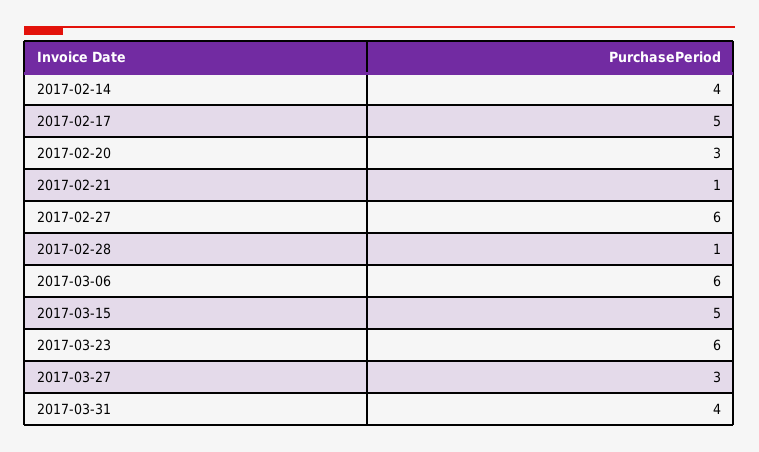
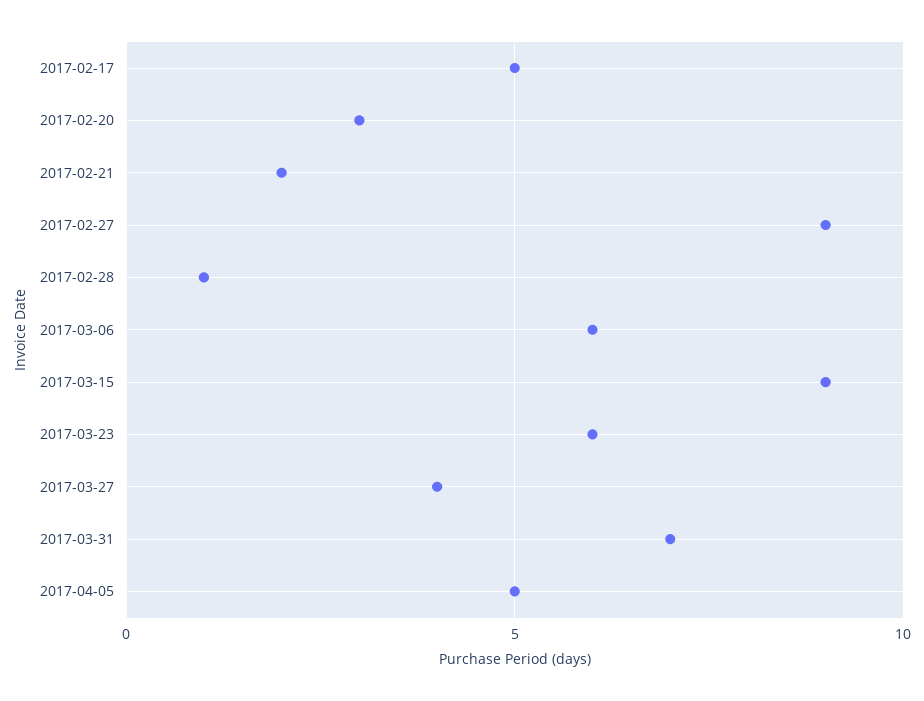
2017-02-14: 4 -> none
2017-02-21: 1 -> 2
2017-02-27: 6 -> 9
2017-03-15: 5 -> 9
2017-03-27: 3 -> 4
2017-03-31: 4 -> 7
2017-04-05: none -> 5

